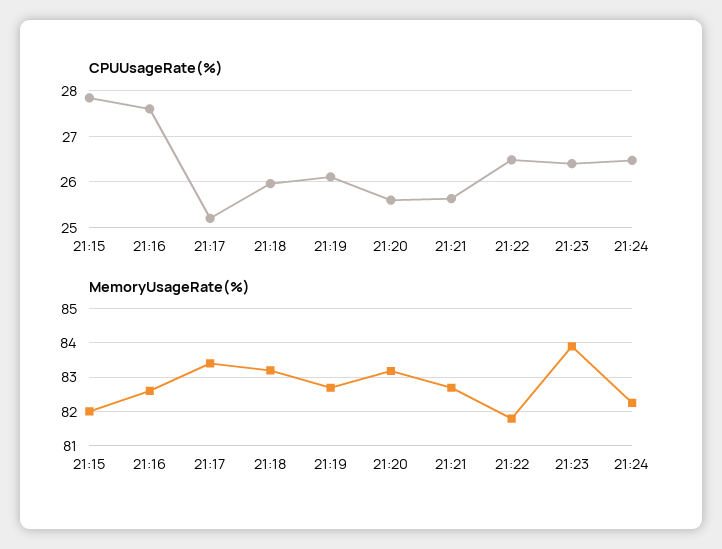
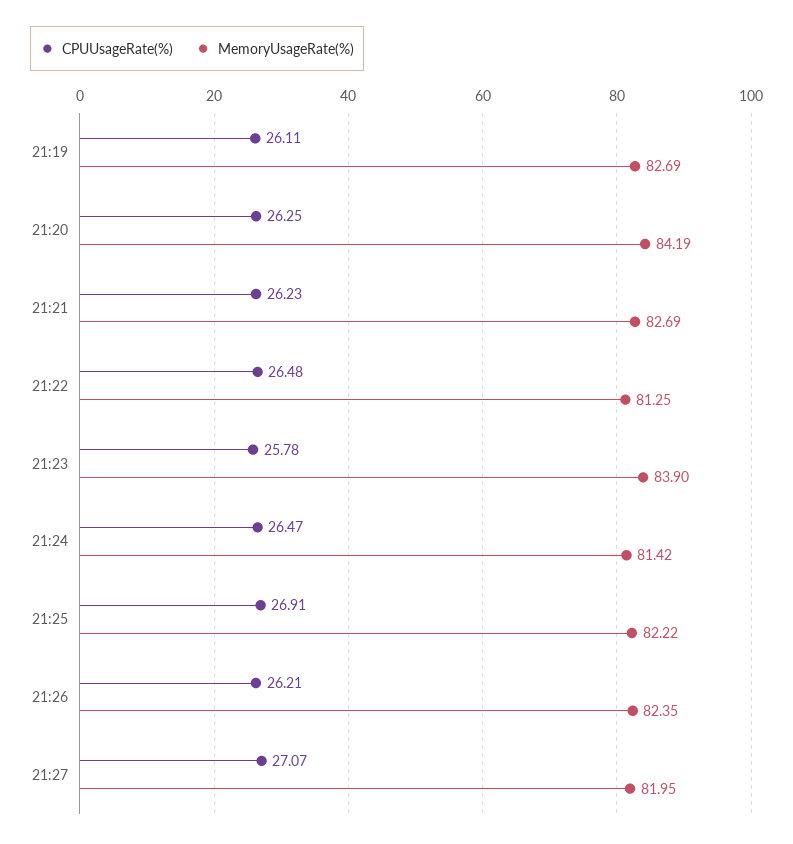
CPUUsageRate(%), 21:15: 27.8 -> none
CPUUsageRate(%), 21:16: 27.6 -> none
CPUUsageRate(%), 21:17: 25.2 -> none
CPUUsageRate(%), 21:18: 26 -> none
CPUUsageRate(%), 21:20: 25.6 -> 26.25
CPUUsageRate(%), 21:21: 25.6 -> 26.23
CPUUsageRate(%), 21:23: 26.4 -> 25.78
MemoryUsageRate(%), 21:15: 82 -> none
MemoryUsageRate(%), 21:16: 82.6 -> none
MemoryUsageRate(%), 21:17: 83.4 -> none
MemoryUsageRate(%), 21:18: 83.2 -> none
MemoryUsageRate(%), 21:20: 83.2 -> 84.19
MemoryUsageRate(%), 21:22: 81.8 -> 81.25
MemoryUsageRate(%), 21:24: 82.2 -> 81.42
CPUUsageRate(%), 21:25: none -> 26.91
MemoryUsageRate(%), 21:25: none -> 82.22
CPUUsageRate(%), 21:26: none -> 26.21
MemoryUsageRate(%), 21:26: none -> 82.35
CPUUsageRate(%), 21:27: none -> 27.07
MemoryUsageRate(%), 21:27: none -> 81.95

